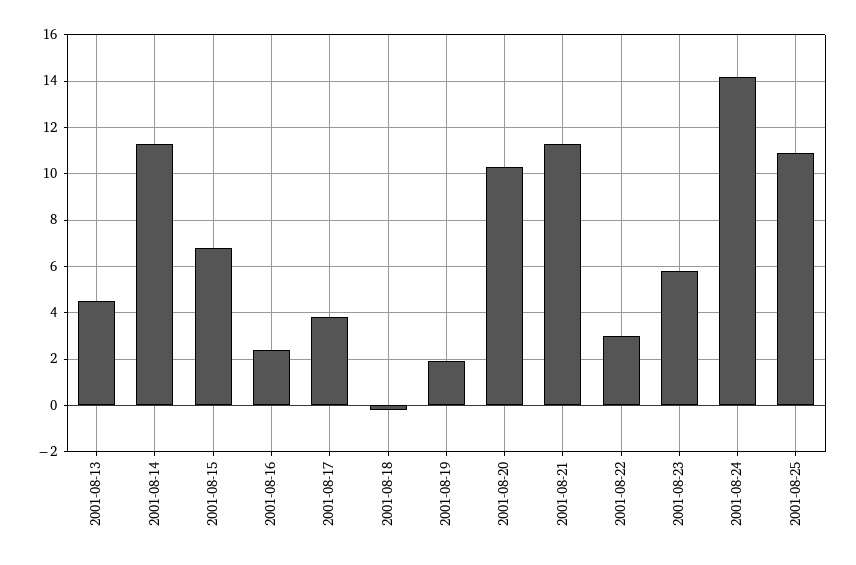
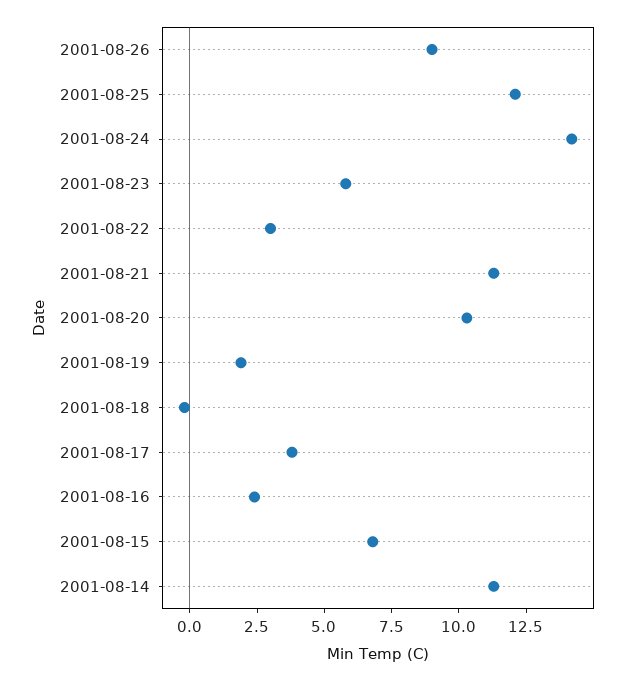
2001-08-13: 4.5 -> none
2001-08-25: 11 -> 12
2001-08-26: none -> 9

